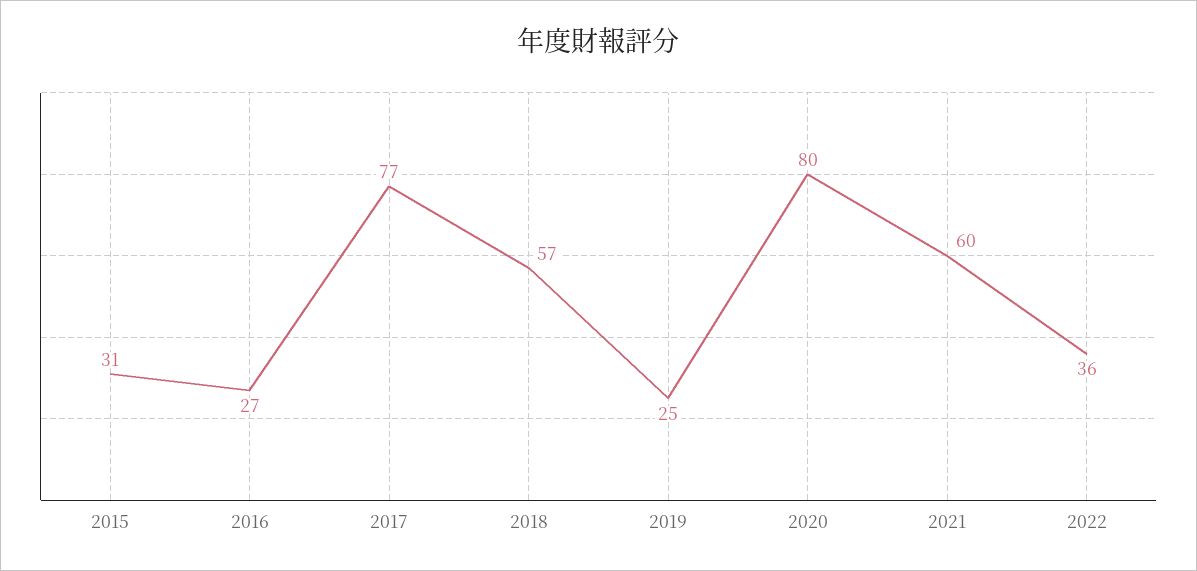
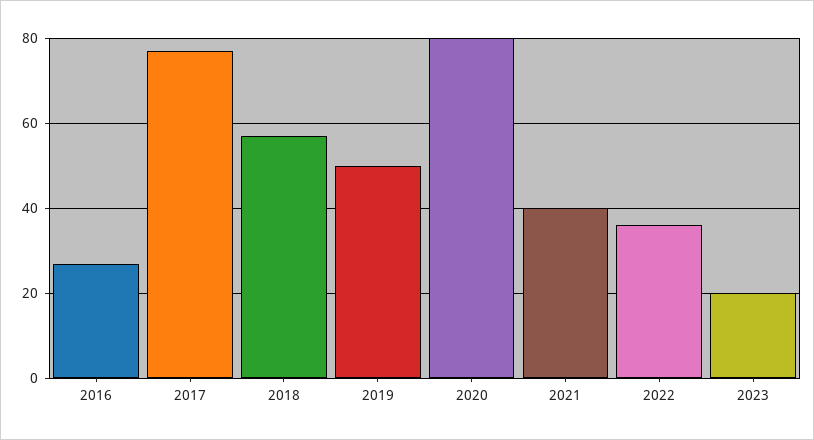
2015: 31 -> none
2019: 25 -> 50
2021: 60 -> 40
2023: none -> 20

